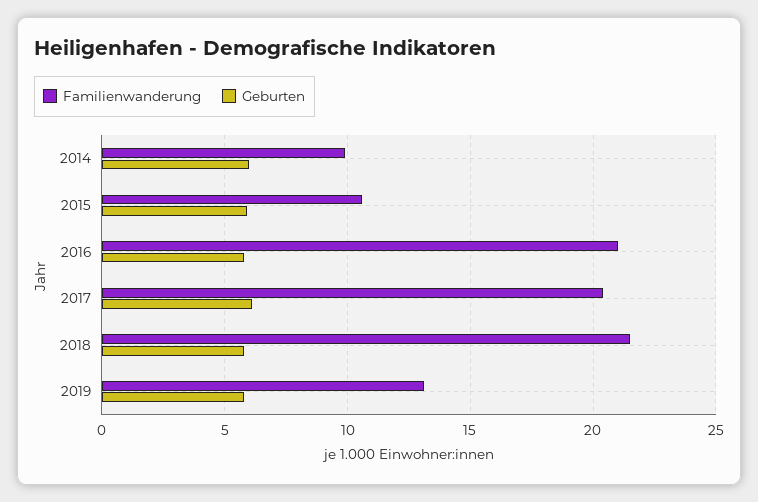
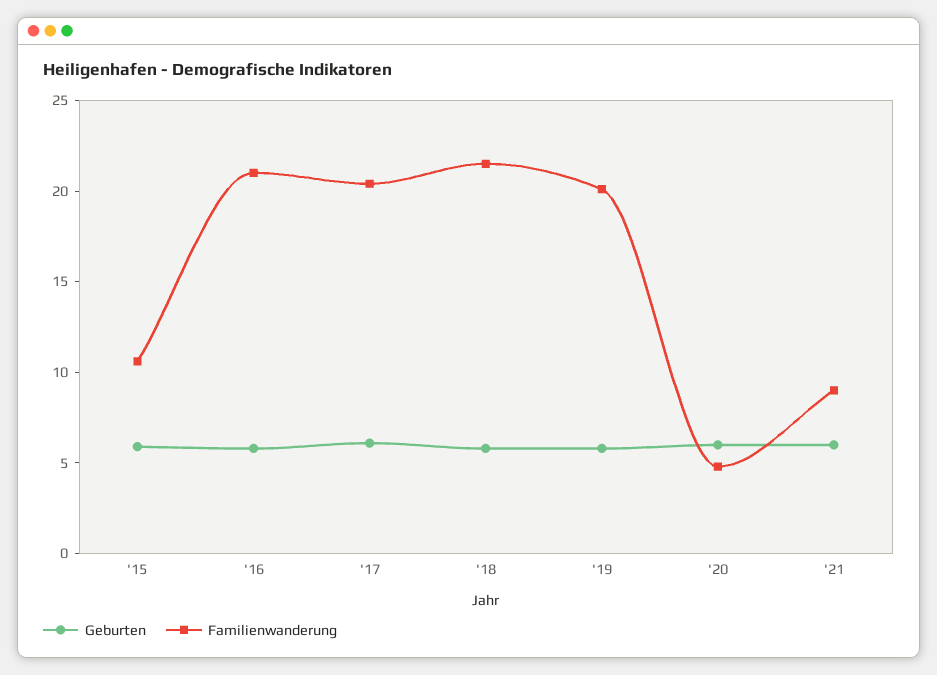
Familienwanderung, 2014: 10 -> none
Geburten, 2014: 6 -> none
Familienwanderung, 2019: 13 -> 20
Geburten, '20: none -> 6
Familienwanderung, '20: none -> 5
Geburten, '21: none -> 6
Familienwanderung, '21: none -> 9

